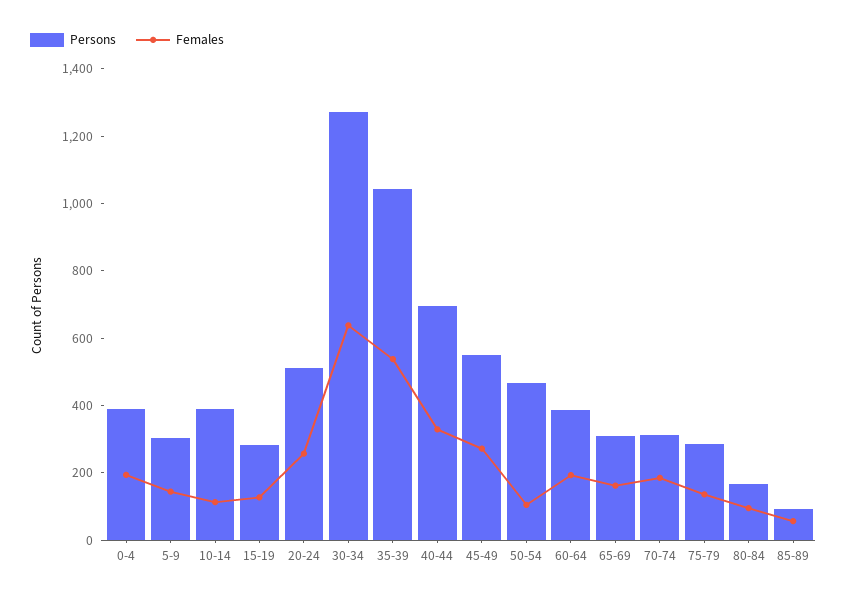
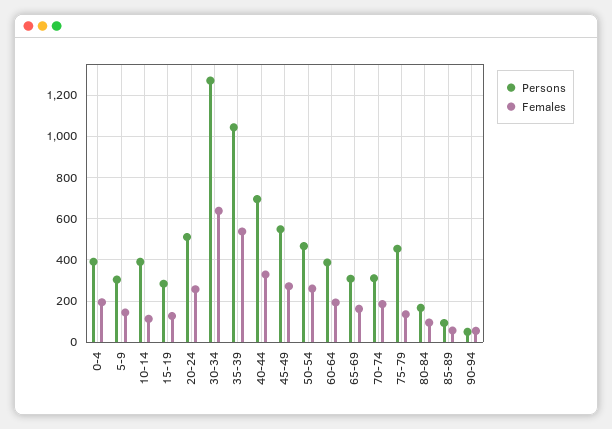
Females, 50-54: 100 -> 250
Persons, 75-79: 300 -> 450
Persons, 90-94: none -> 50
Females, 90-94: none -> 50

